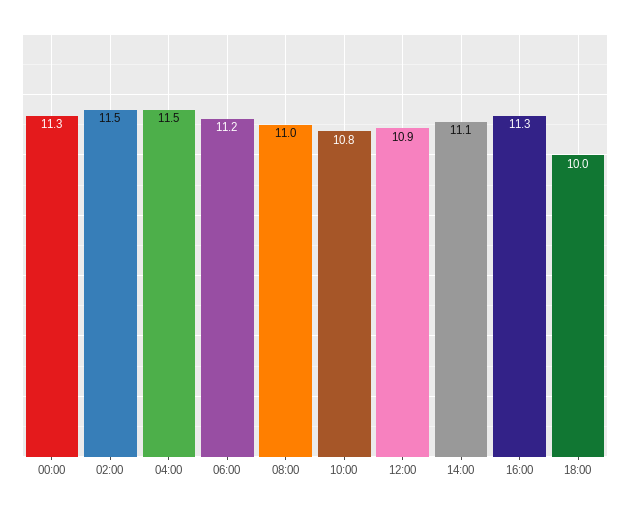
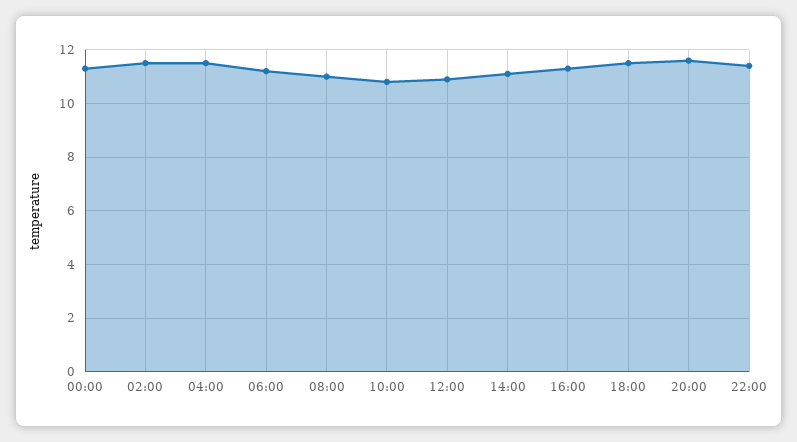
18:00: 10 -> 11.5
20:00: none -> 11.5
22:00: none -> 11.5

